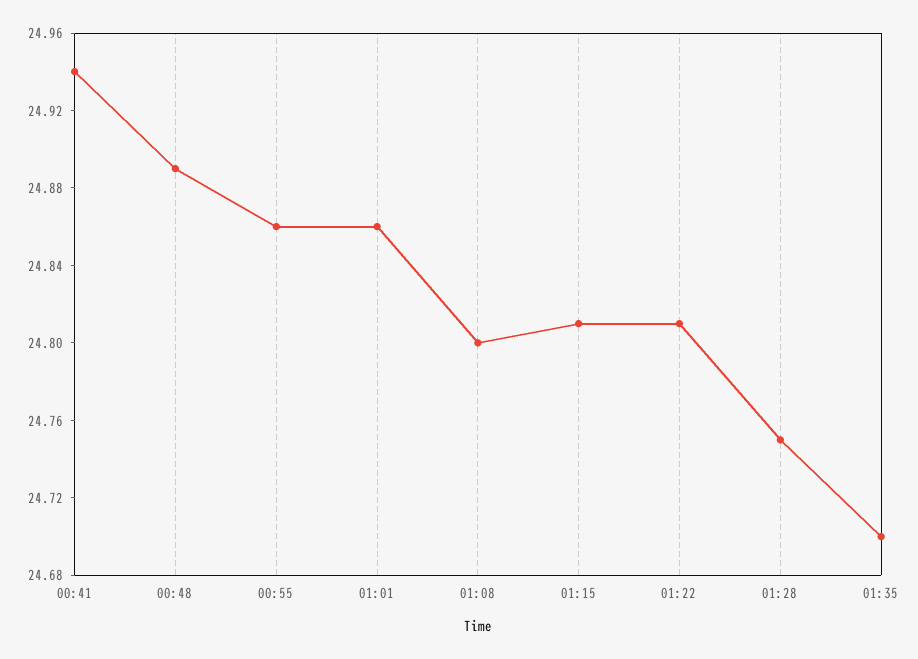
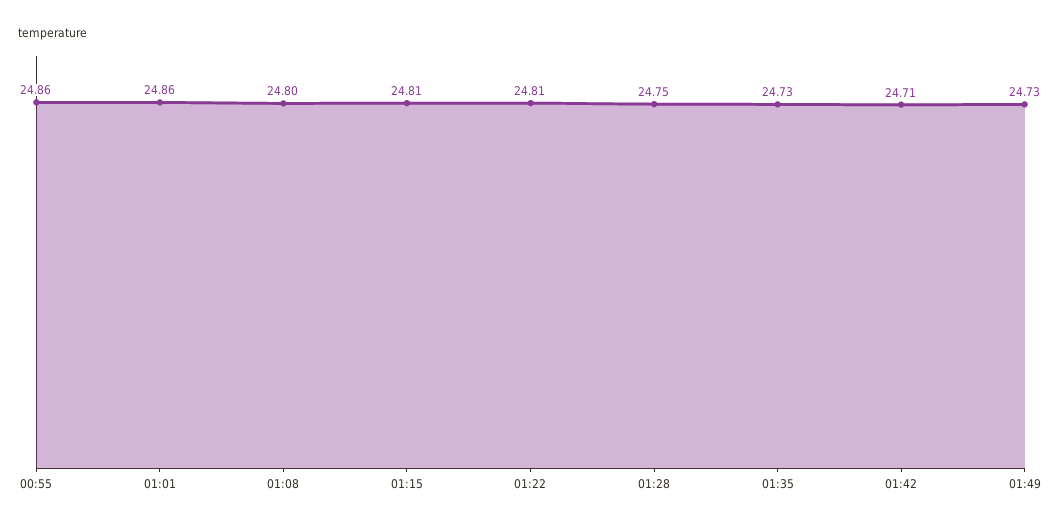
00:41: 24.94 -> none
00:48: 24.89 -> none
01:35: 24.7 -> 24.73
01:42: none -> 24.71
01:49: none -> 24.73

